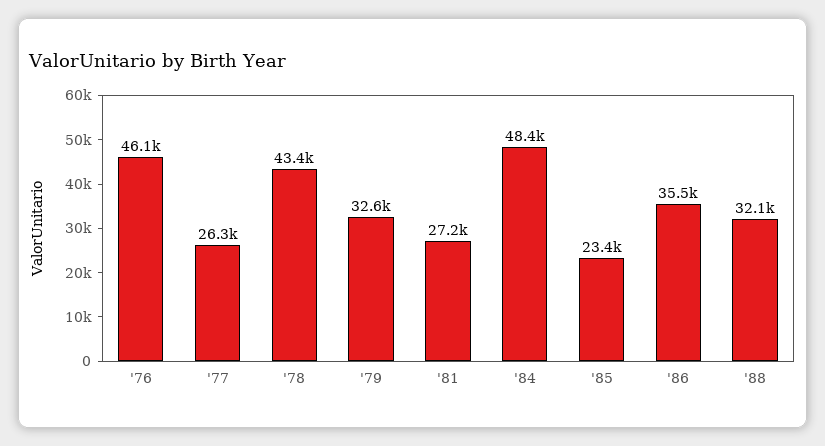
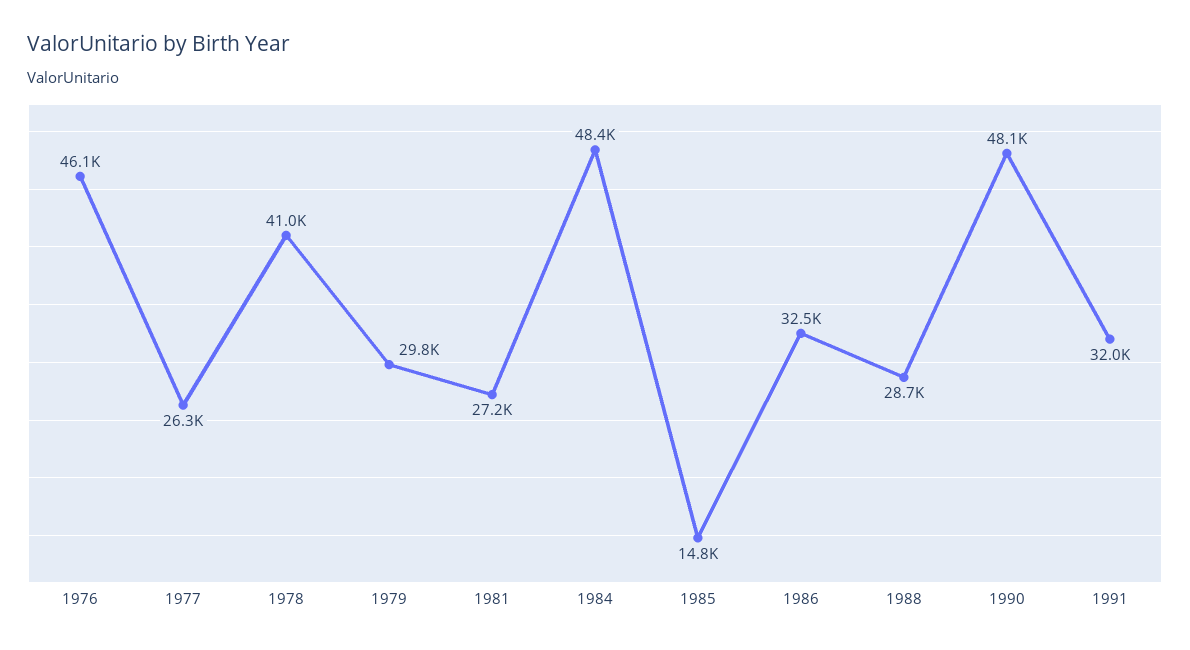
'78: 43400 -> 41000
'79: 32600 -> 29800
'85: 23400 -> 14800
'86: 35500 -> 32500
'88: 32100 -> 28700
1990: none -> 48100
1991: none -> 32000

